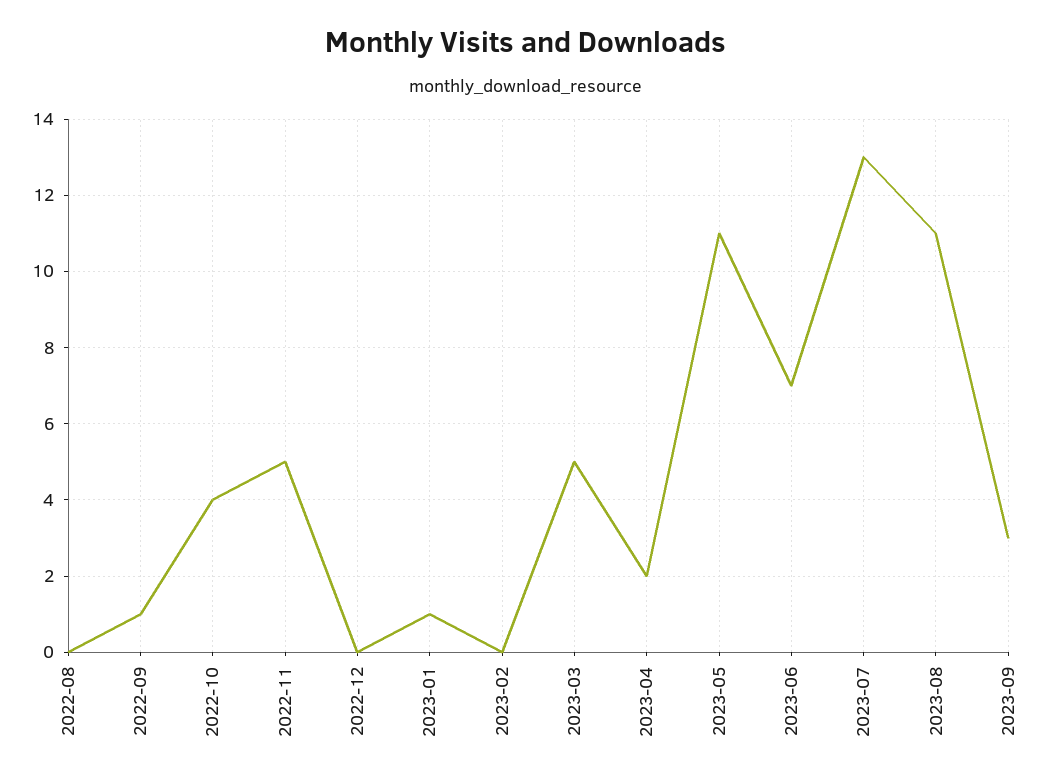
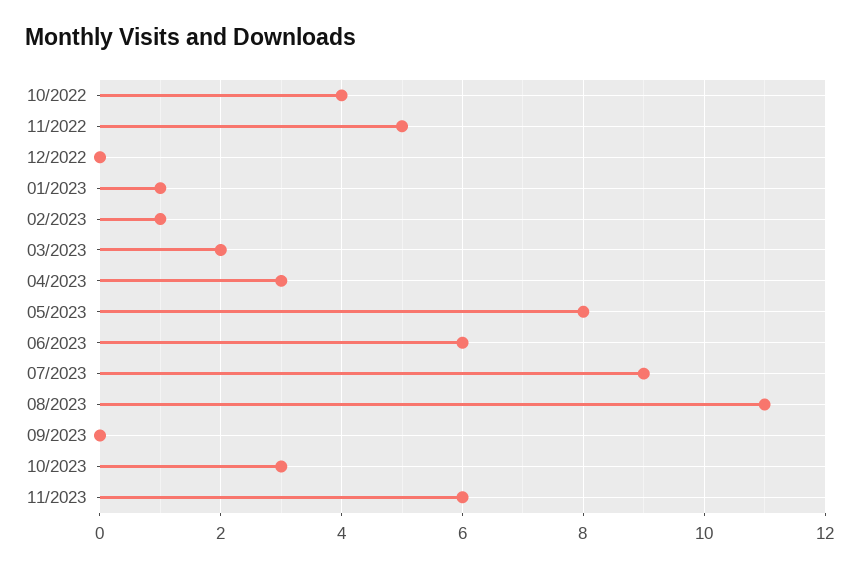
2022-08: 0 -> none
2022-09: 1 -> none
2023-02: 0 -> 1
2023-03: 5 -> 2
2023-04: 2 -> 3
2023-05: 11 -> 8
2023-06: 7 -> 6
2023-07: 13 -> 9
2023-09: 3 -> 0
10/2023: none -> 3
11/2023: none -> 6

